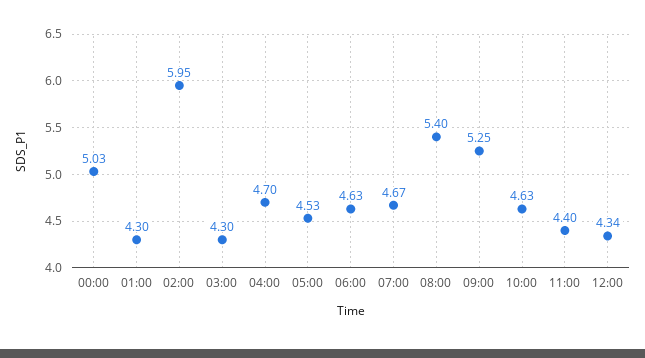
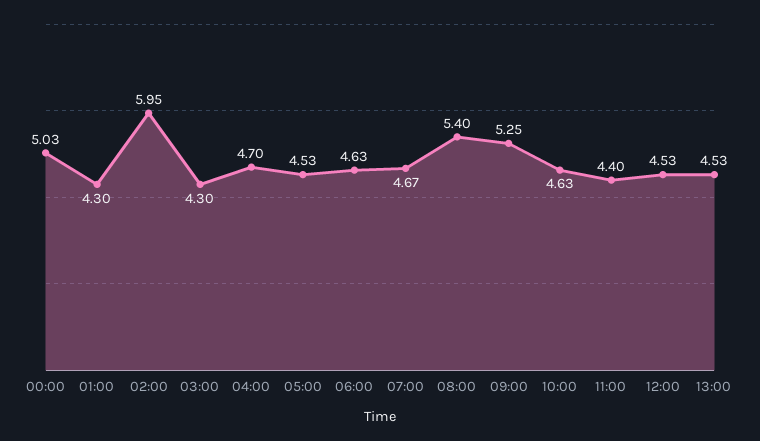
12:00: 4.34 -> 4.53
13:00: none -> 4.53

